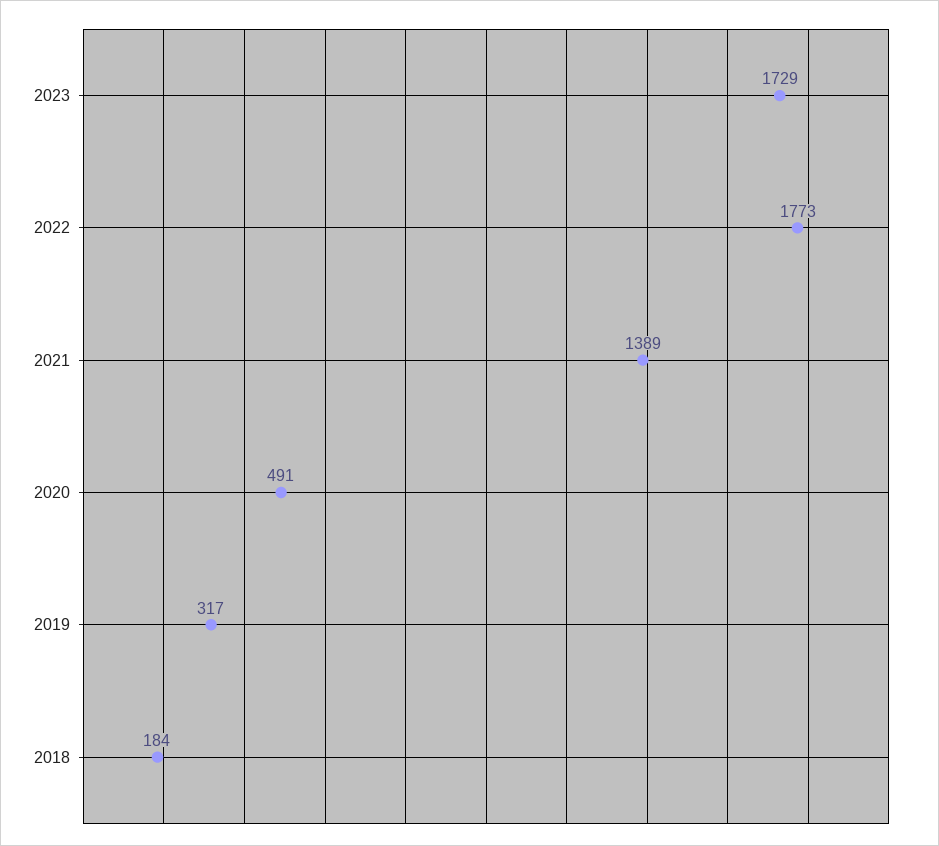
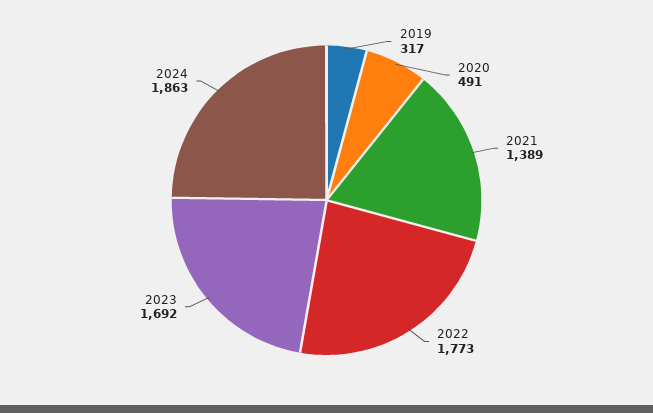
2023: 1729 -> 1692
2018: 184 -> none
2024: none -> 1863

